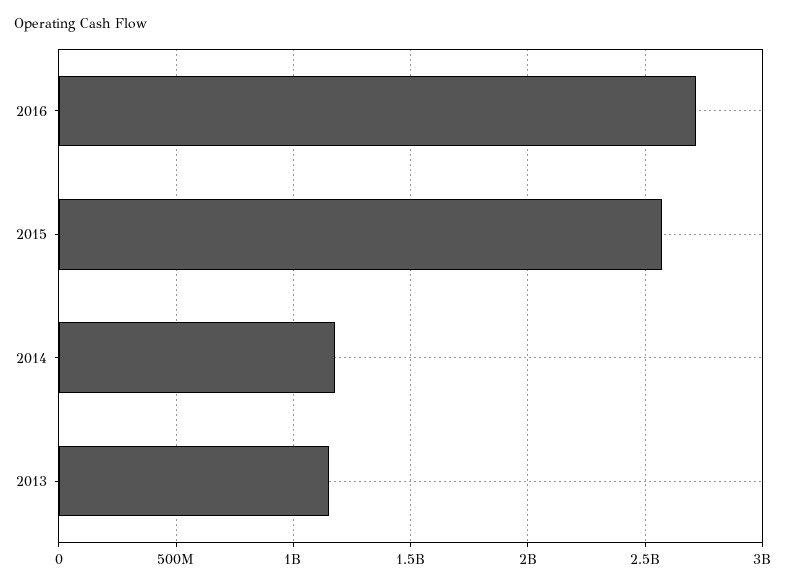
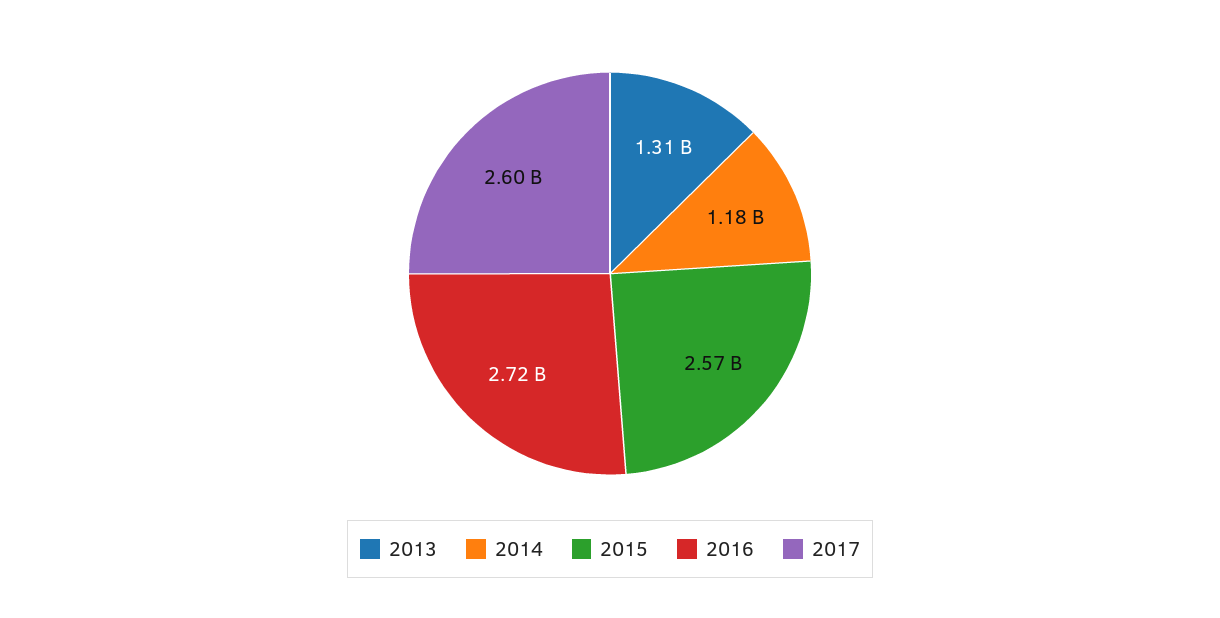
2013: 1150000000 -> 1310000000
2017: none -> 2600000000

